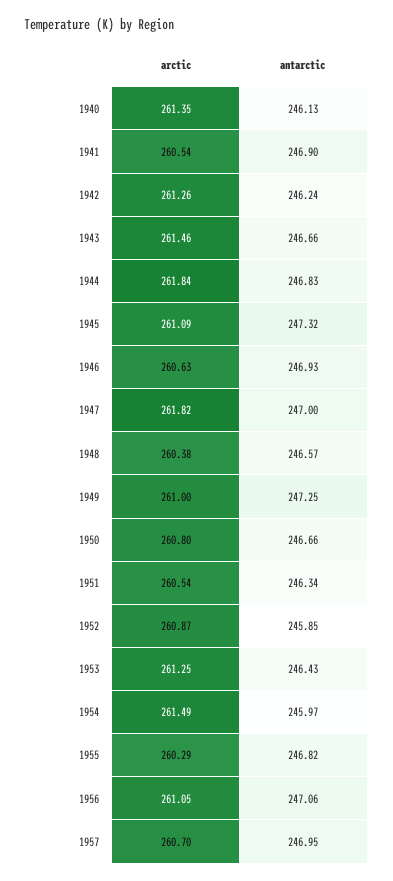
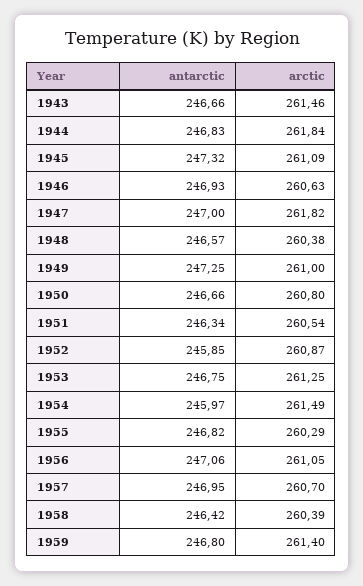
arctic, 1940: 261.35 -> none
antarctic, 1940: 246.13 -> none
arctic, 1941: 260.54 -> none
antarctic, 1941: 246.9 -> none
arctic, 1942: 261.26 -> none
antarctic, 1942: 246.24 -> none
antarctic, 1953: 246.43 -> 246.75
antarctic, 1958: none -> 246.42
arctic, 1958: none -> 260.39
antarctic, 1959: none -> 246.8
arctic, 1959: none -> 261.4

